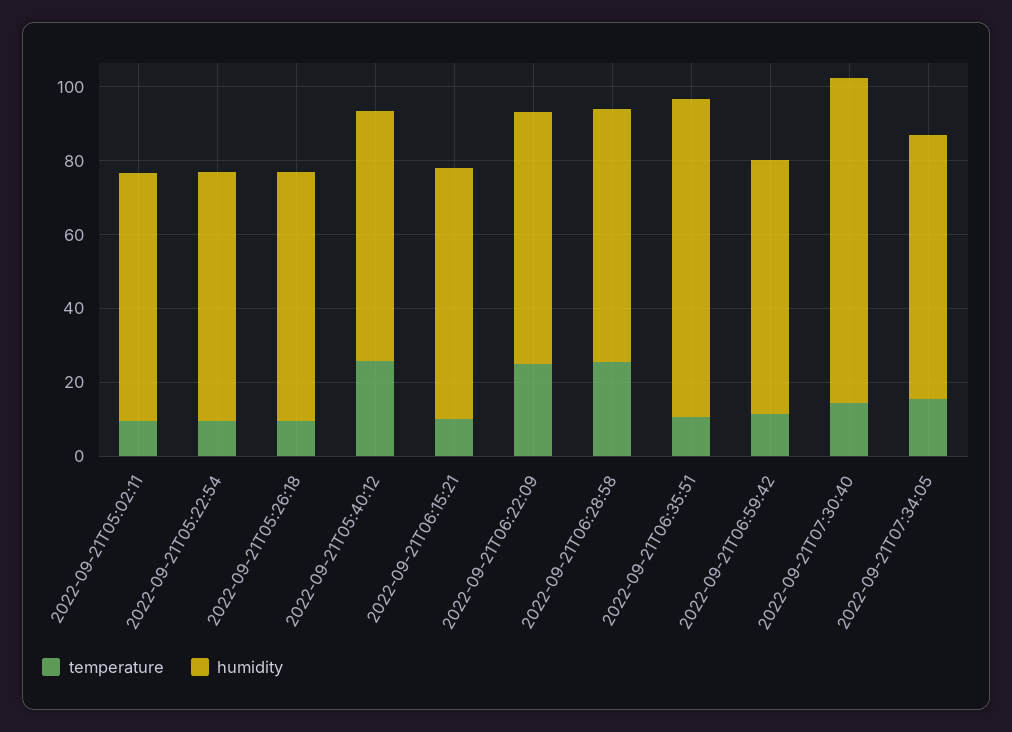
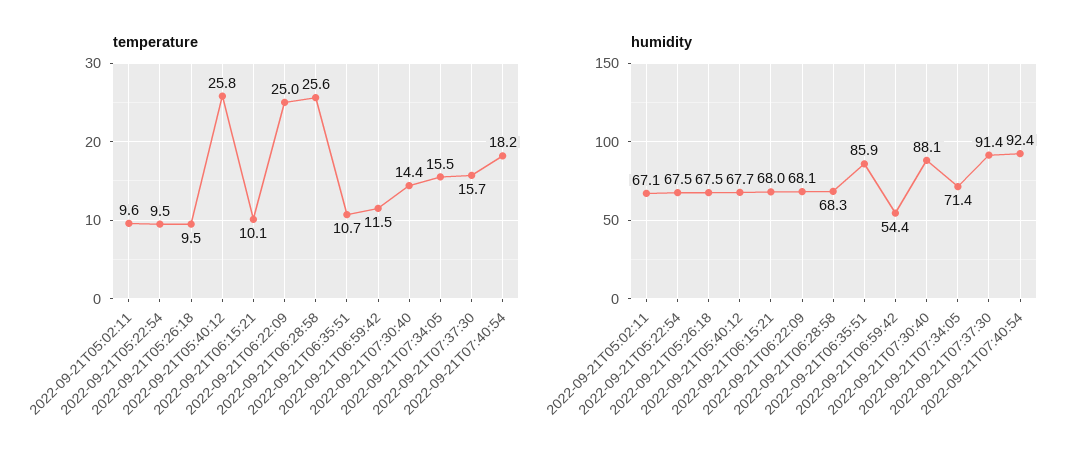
humidity, 2022-09-21T06:59:42: 70 -> 54.4
temperature, 2022-09-21T07:37:30: none -> 15.7
temperature, 2022-09-21T07:40:54: none -> 18.2
humidity, 2022-09-21T07:37:30: none -> 91.4
humidity, 2022-09-21T07:40:54: none -> 92.4

